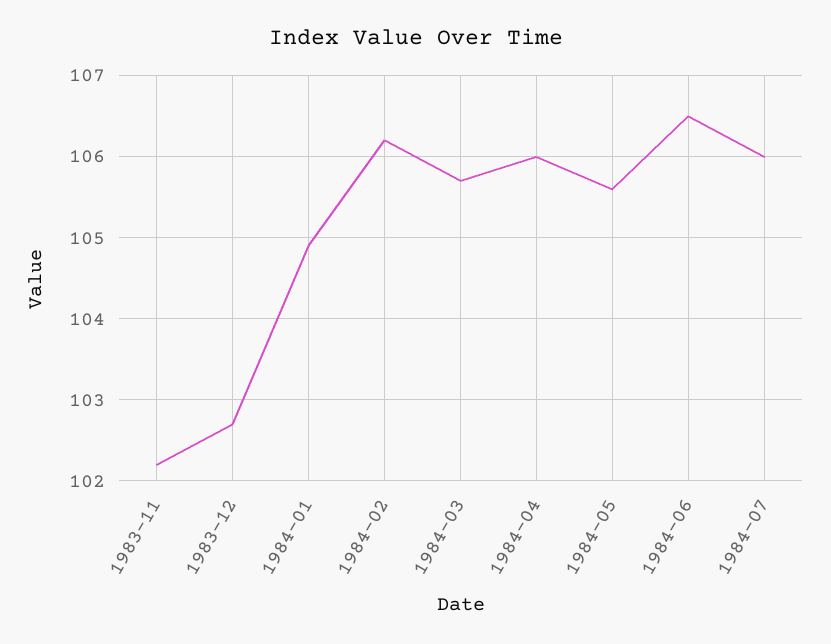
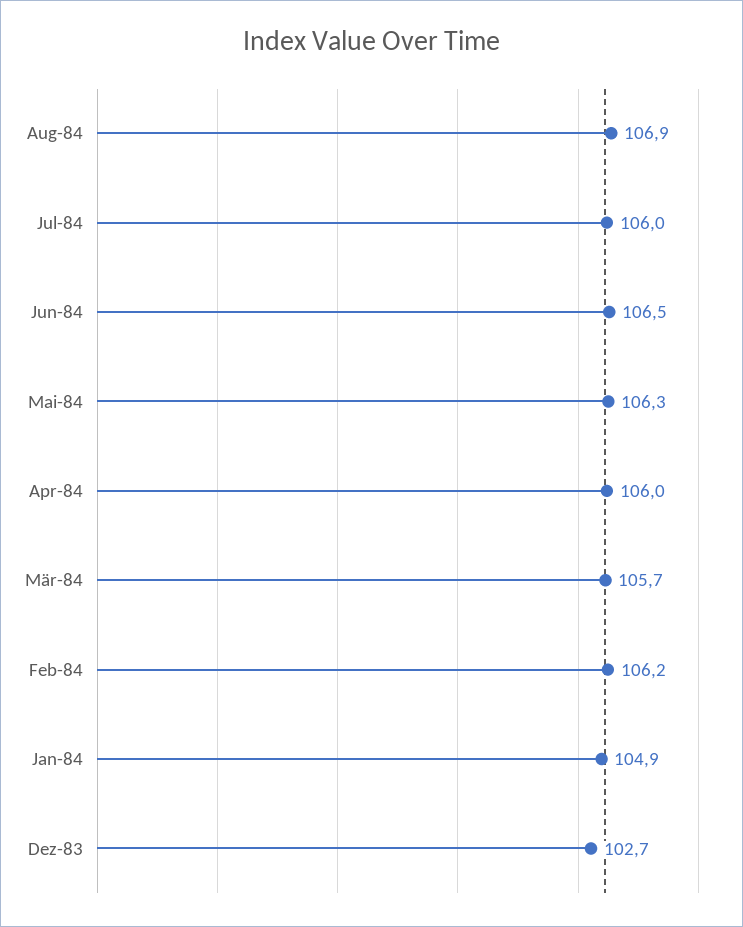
1983-11: 102.2 -> none
1984-05: 105.6 -> 106.3
Aug-84: none -> 106.9

